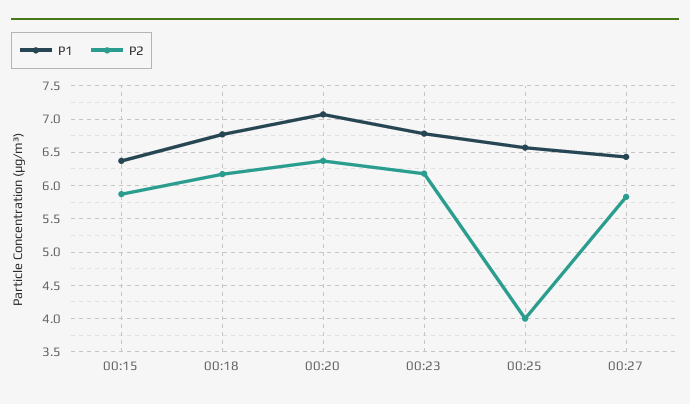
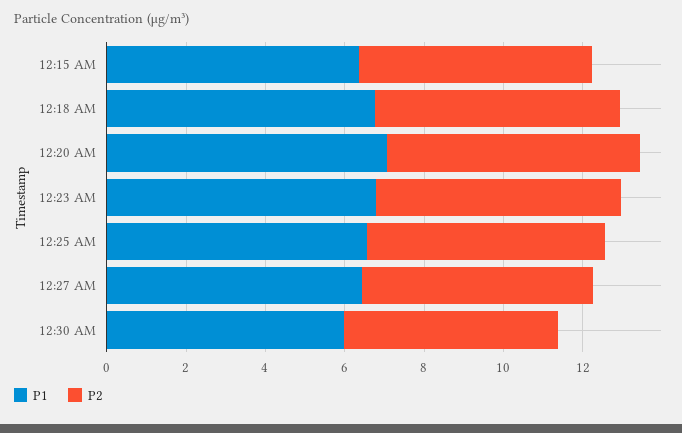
P2, 00:25: 4 -> 6
P1, 12:30 AM: none -> 6
P2, 12:30 AM: none -> 5.5

